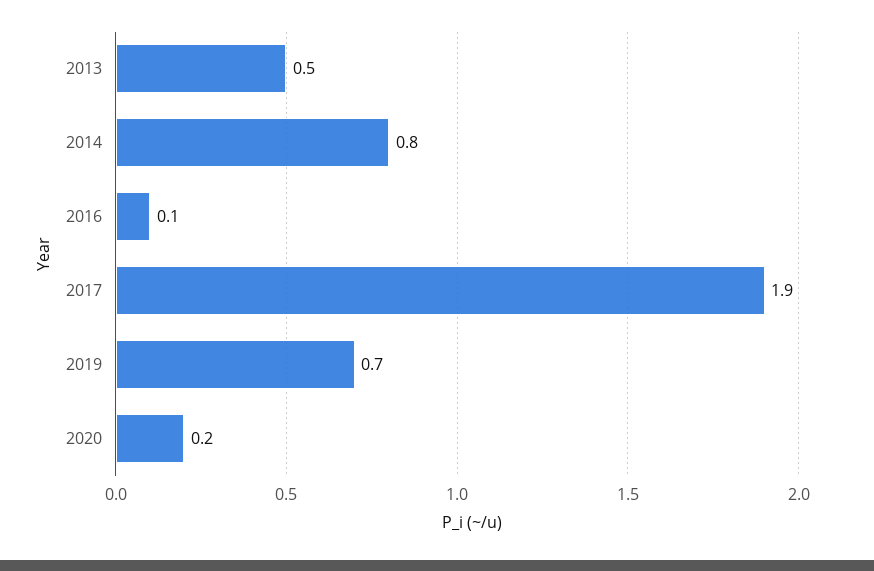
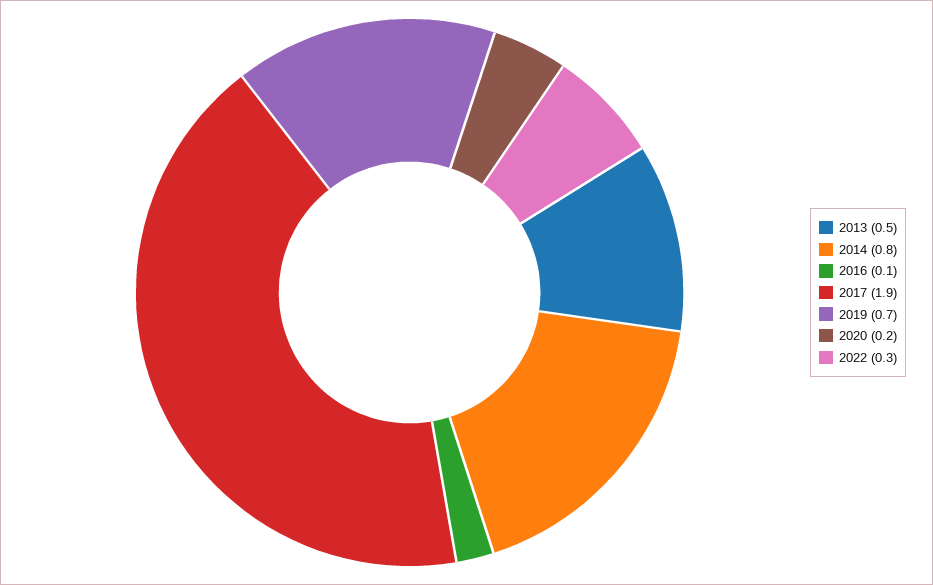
2022: none -> 0.3

